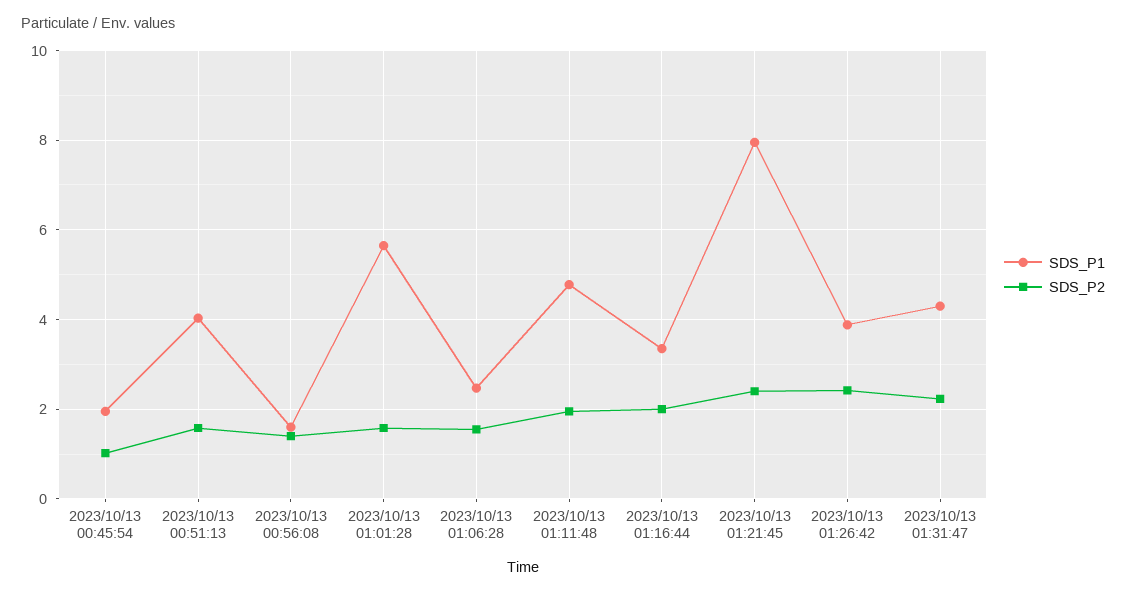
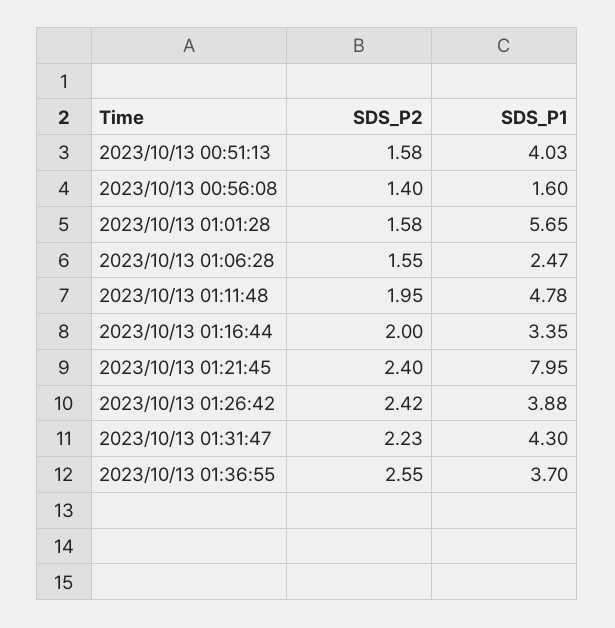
SDS_P1, 2023/10/13 00:45:54: 2 -> none
SDS_P2, 2023/10/13 00:45:54: 1 -> none
SDS_P2, 2023/10/13 01:36:55: none -> 2.55
SDS_P1, 2023/10/13 01:36:55: none -> 3.7

